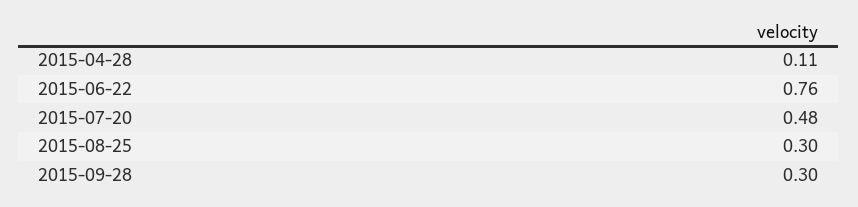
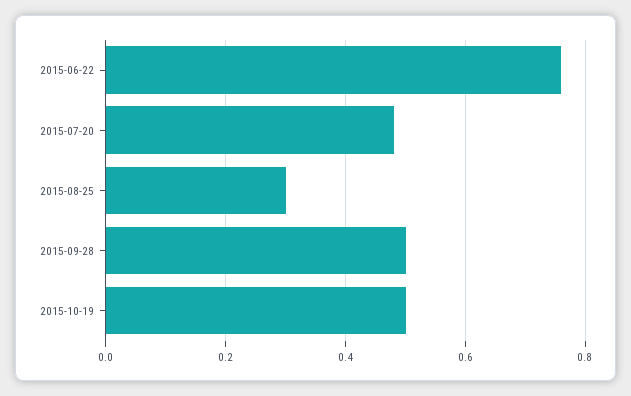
2015-04-28: 0.11 -> none
2015-09-28: 0.3 -> 0.5
2015-10-19: none -> 0.5

